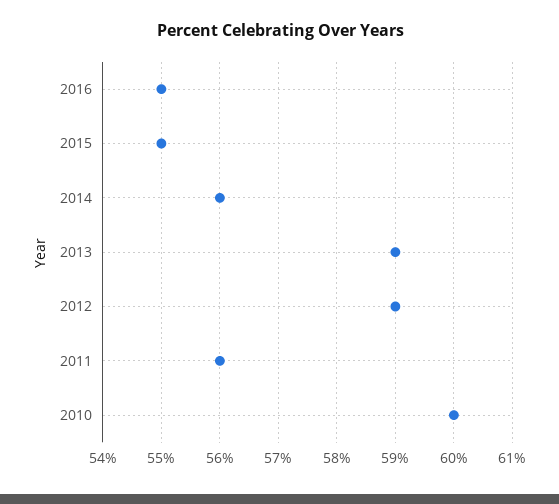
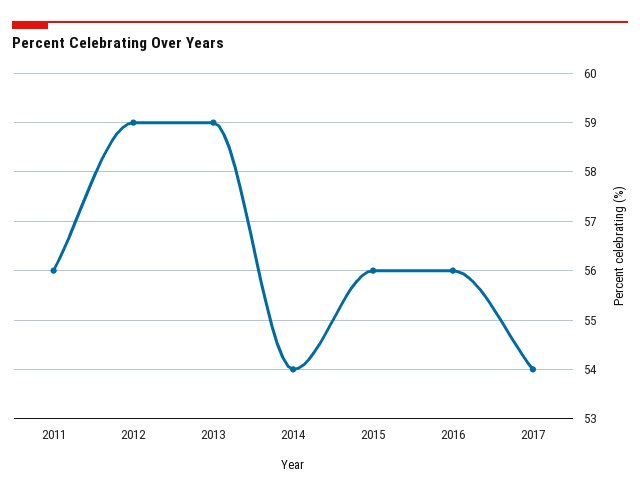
2016: 55 -> 56
2015: 55 -> 56
2014: 56 -> 54
2010: 60 -> none
2017: none -> 54

